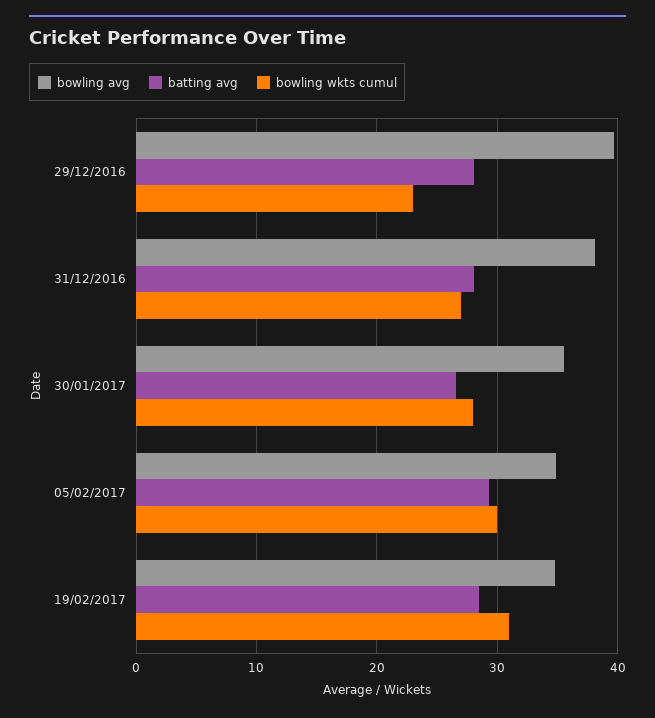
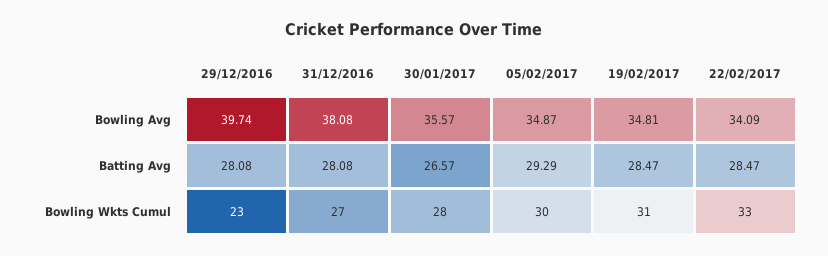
bowling avg, 22/02/2017: none -> 34.09
batting avg, 22/02/2017: none -> 28.47
bowling wkts cumul, 22/02/2017: none -> 33

